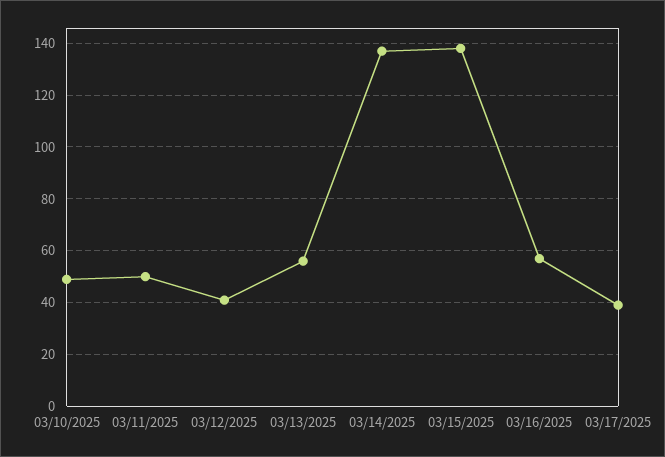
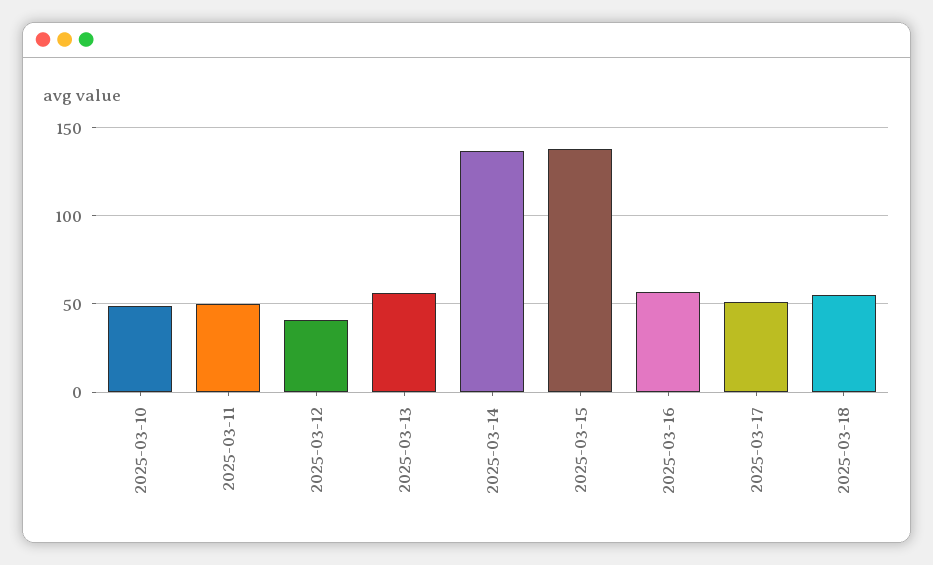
03/17/2025: 40 -> 50
2025-03-18: none -> 55

